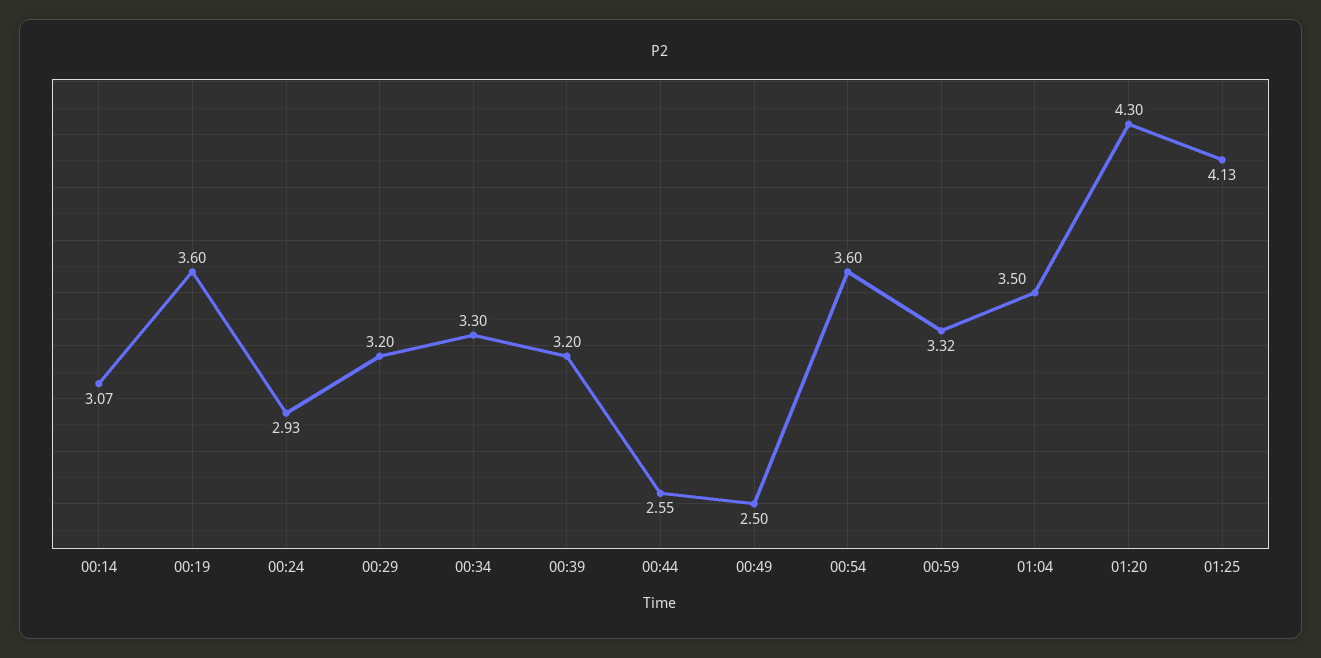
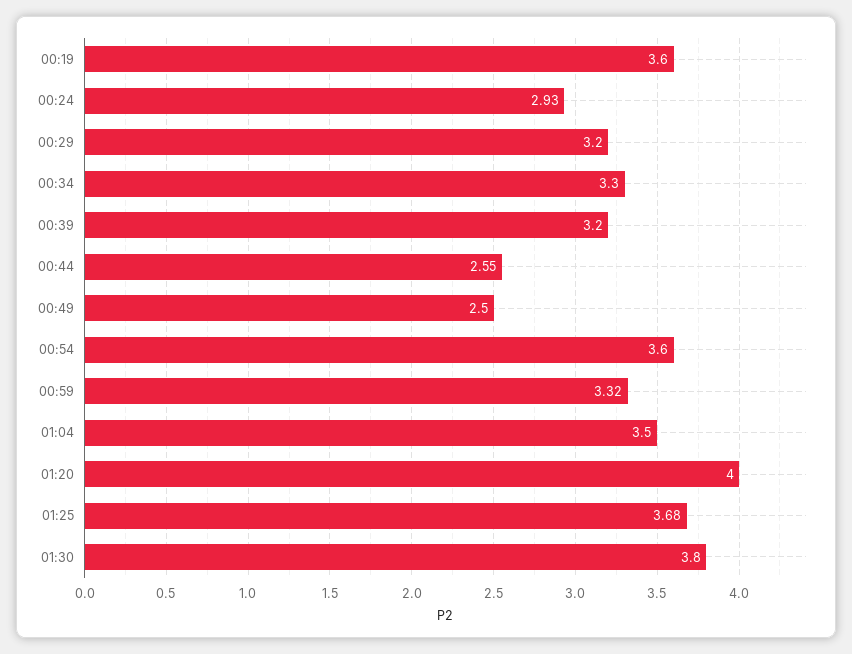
00:14: 3.07 -> none
01:20: 4.3 -> 4
01:25: 4.13 -> 3.68
01:30: none -> 3.8

